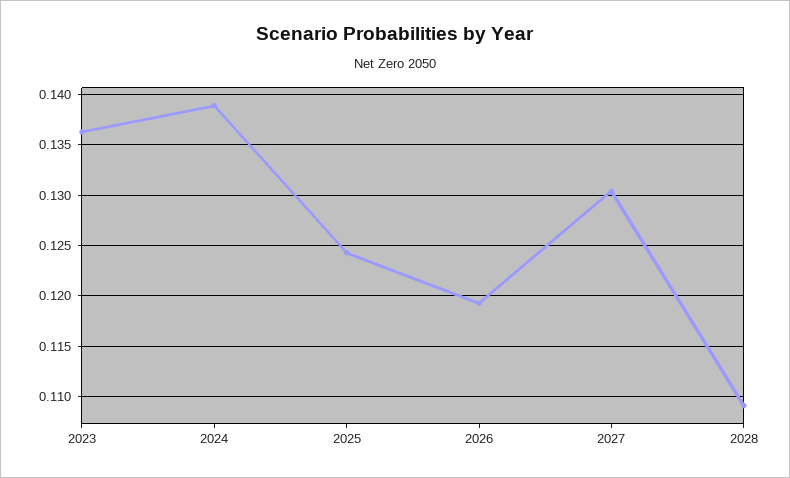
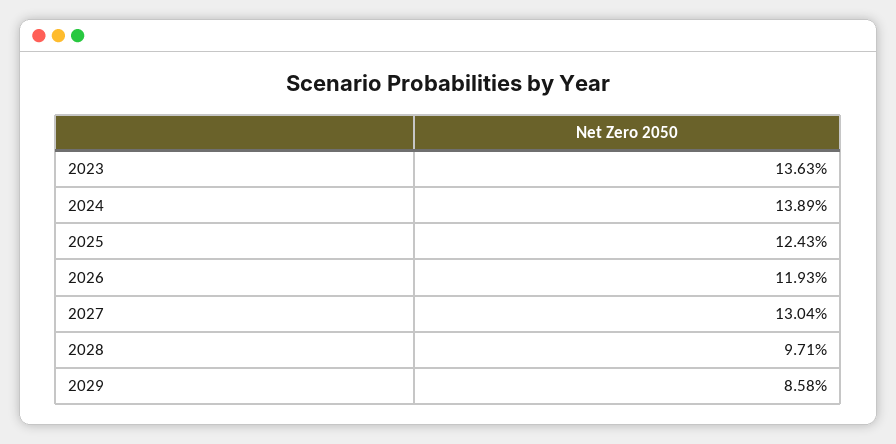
2028: 0.109 -> 0.0971
2029: none -> 0.0858

